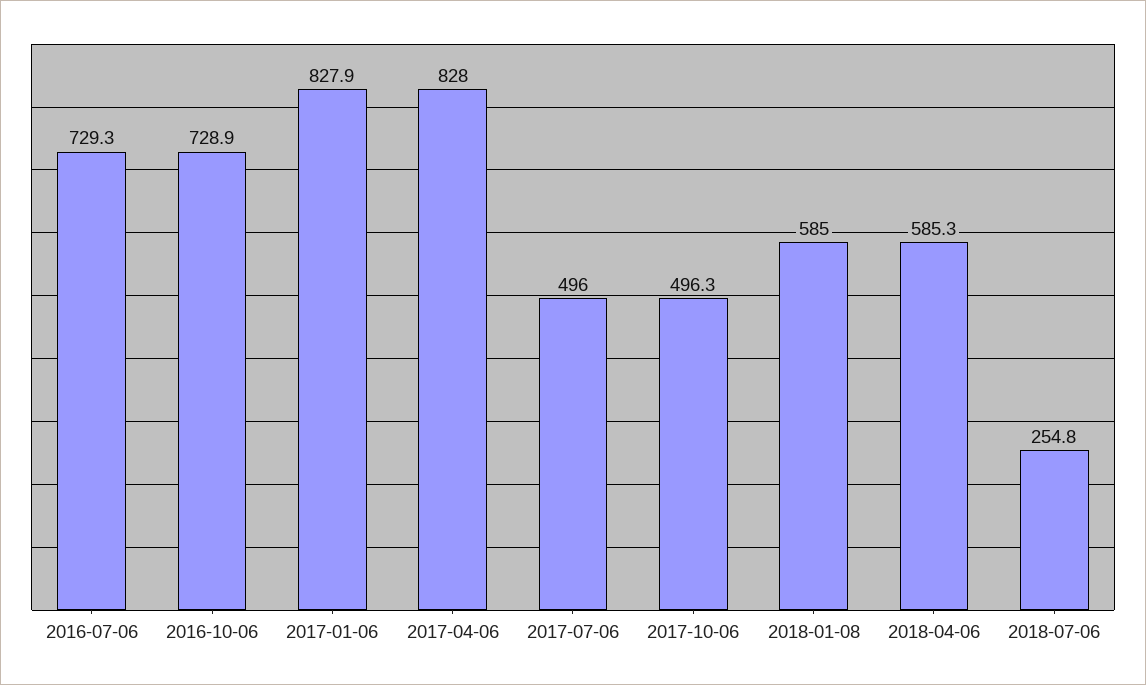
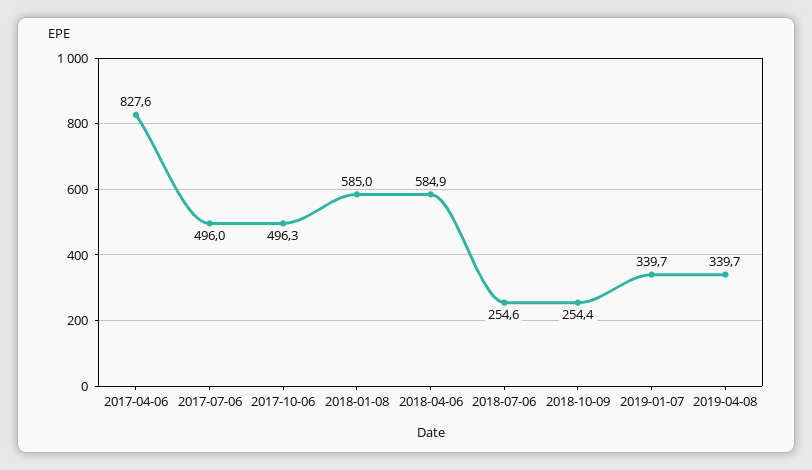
2016-07-06: 729.3 -> none
2016-10-06: 728.9 -> none
2017-01-06: 827.9 -> none
2017-04-06: 828 -> 827.6
2018-04-06: 585.3 -> 584.9
2018-07-06: 254.8 -> 254.6
2018-10-09: none -> 254.4
2019-01-07: none -> 339.7
2019-04-08: none -> 339.7

